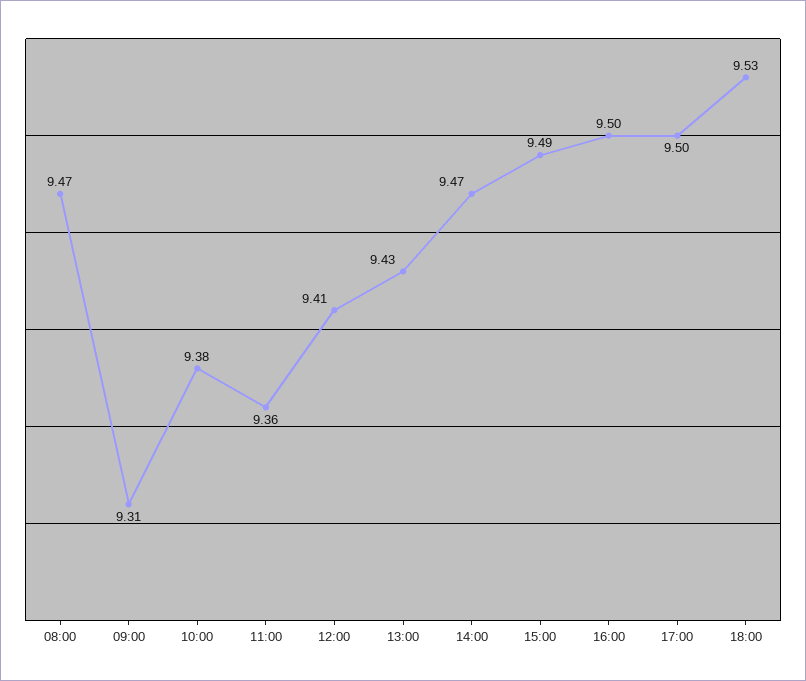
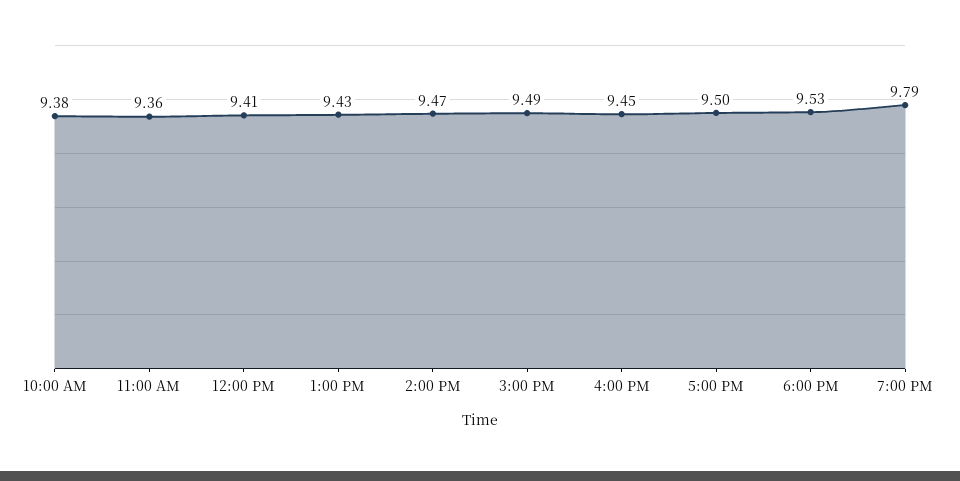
08:00: 9.47 -> none
09:00: 9.31 -> none
16:00: 9.5 -> 9.45
7:00 PM: none -> 9.79

